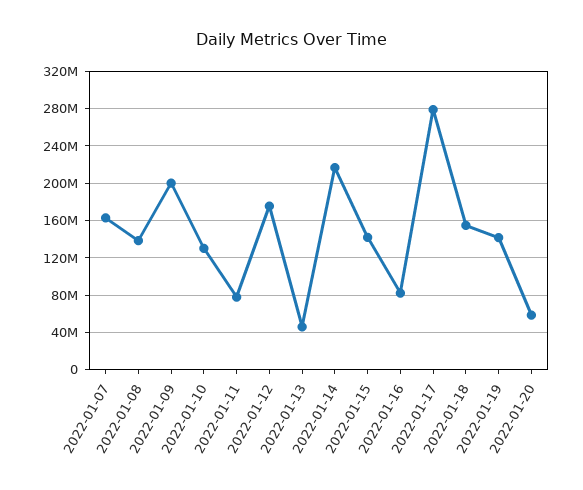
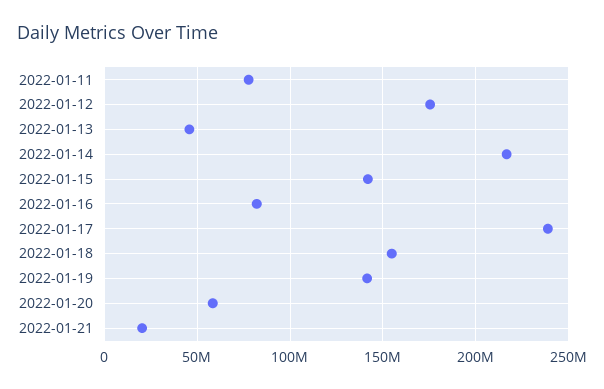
2022-01-07: 160000000 -> none
2022-01-08: 140000000 -> none
2022-01-09: 200000000 -> none
2022-01-10: 130000000 -> none
2022-01-17: 280000000 -> 240000000
2022-01-21: none -> 20000000

